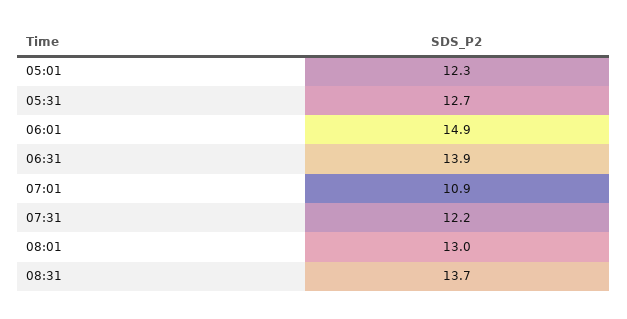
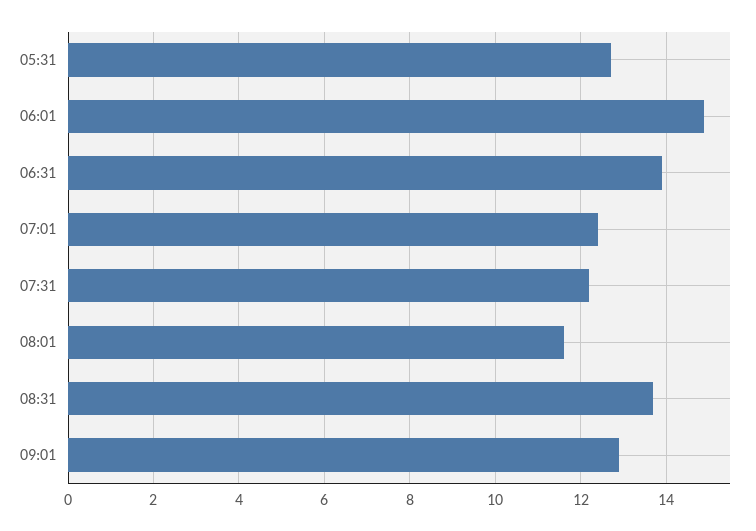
05:01: 12.3 -> none
07:01: 10.9 -> 12.5
08:01: 13 -> 11.5
09:01: none -> 13

